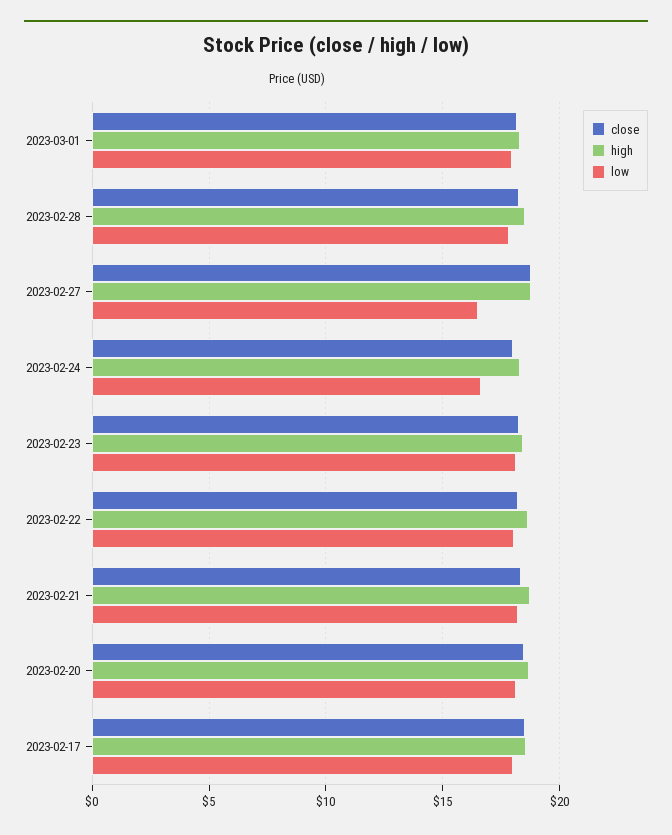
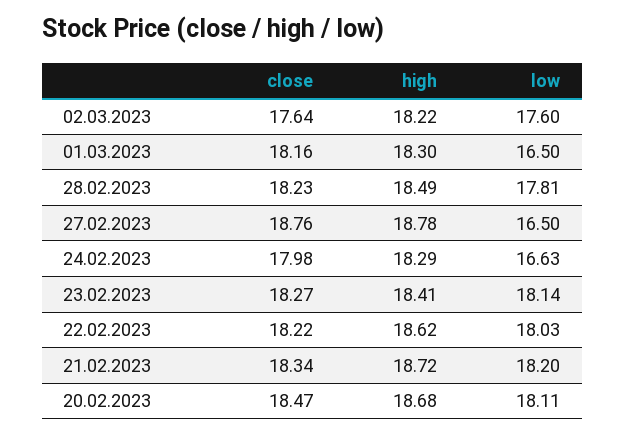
low, 2023-03-01: 18 -> 16.5
close, 2023-02-17: 18.5 -> none
high, 2023-02-17: 18.5 -> none
low, 2023-02-17: 18 -> none
close, 02.03.2023: none -> 17.64
high, 02.03.2023: none -> 18.22
low, 02.03.2023: none -> 17.6

